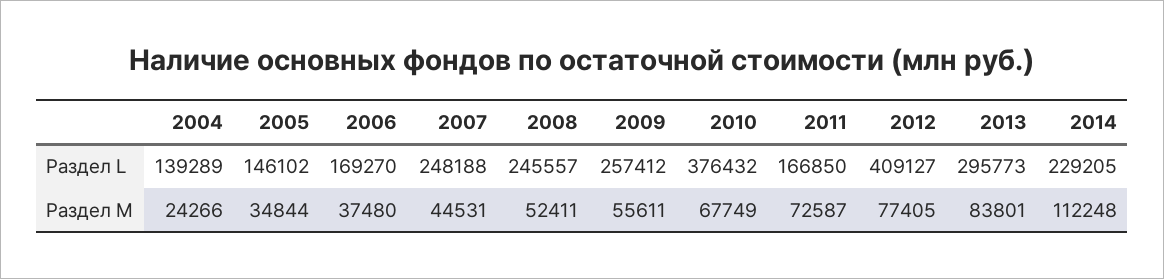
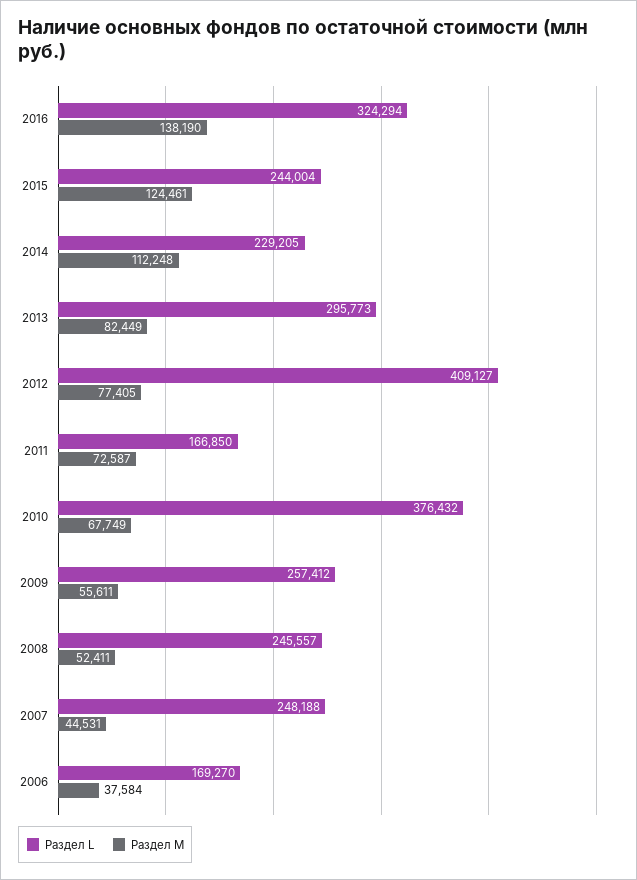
Раздел L, 2004: 139289 -> none
Раздел L, 2005: 146102 -> none
Раздел M, 2004: 24266 -> none
Раздел M, 2005: 34844 -> none
Раздел M, 2006: 37480 -> 37584
Раздел M, 2013: 83801 -> 82449
Раздел L, 2016: none -> 324294
Раздел M, 2016: none -> 138190
Раздел L, 2015: none -> 244004
Раздел M, 2015: none -> 124461

